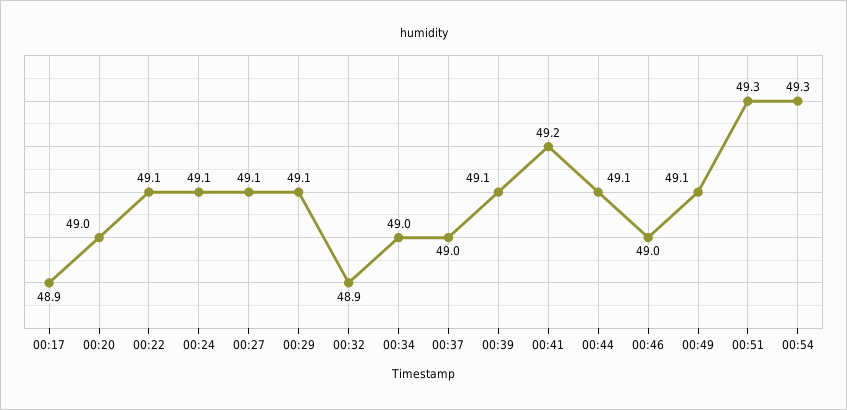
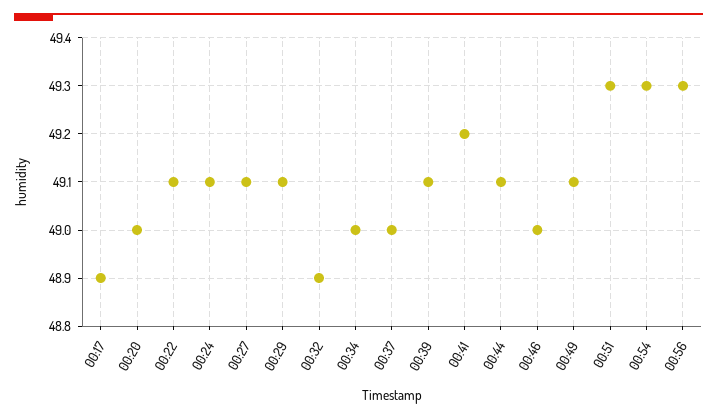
00:56: none -> 49.3

